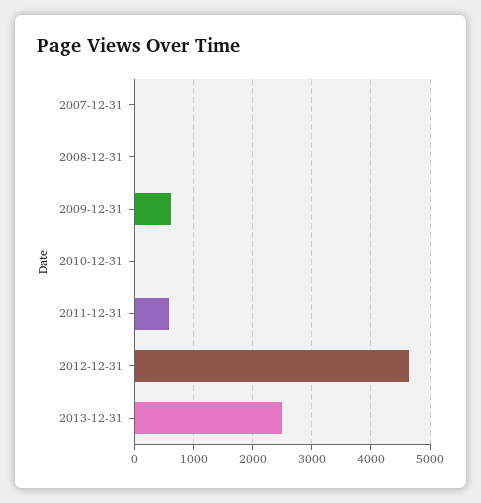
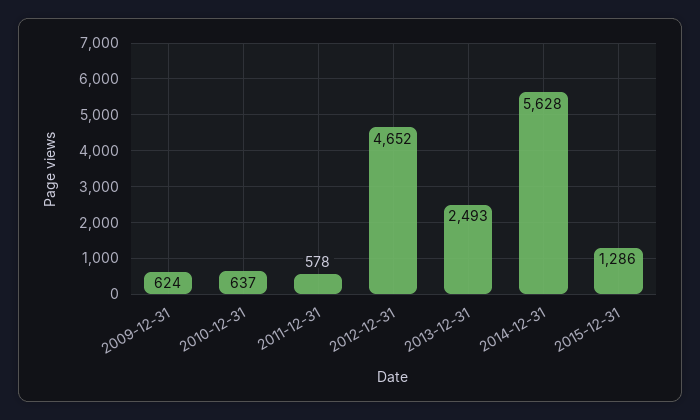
2007-12-31: 0 -> none
2008-12-31: 0 -> none
2010-12-31: 0 -> 637
2014-12-31: none -> 5628
2015-12-31: none -> 1286

